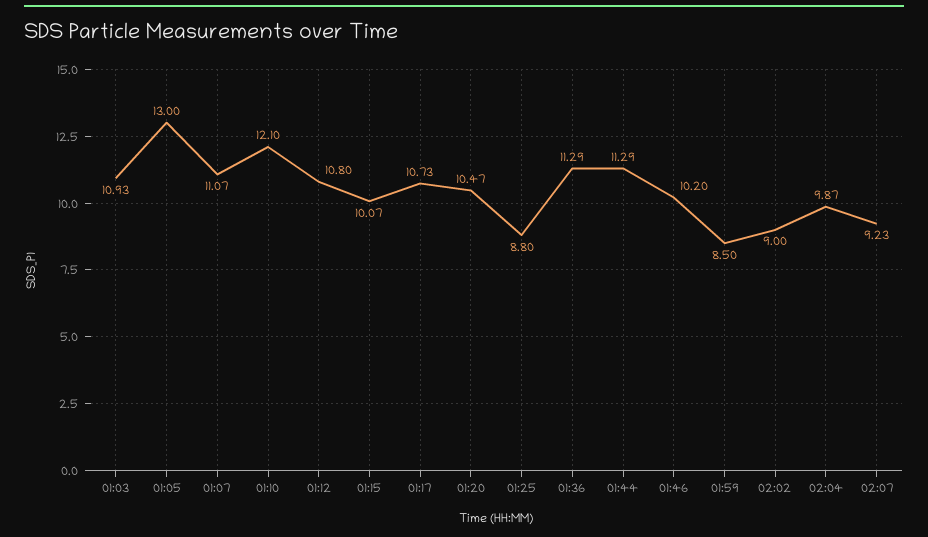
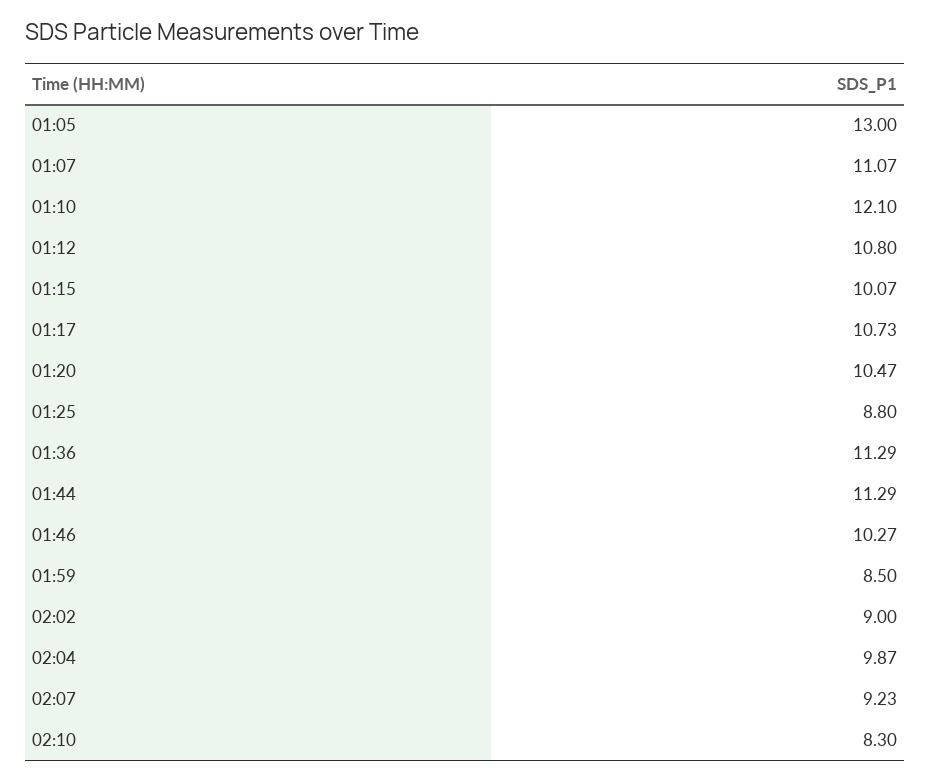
01:03: 10.93 -> none
01:46: 10.2 -> 10.27
02:10: none -> 8.3

